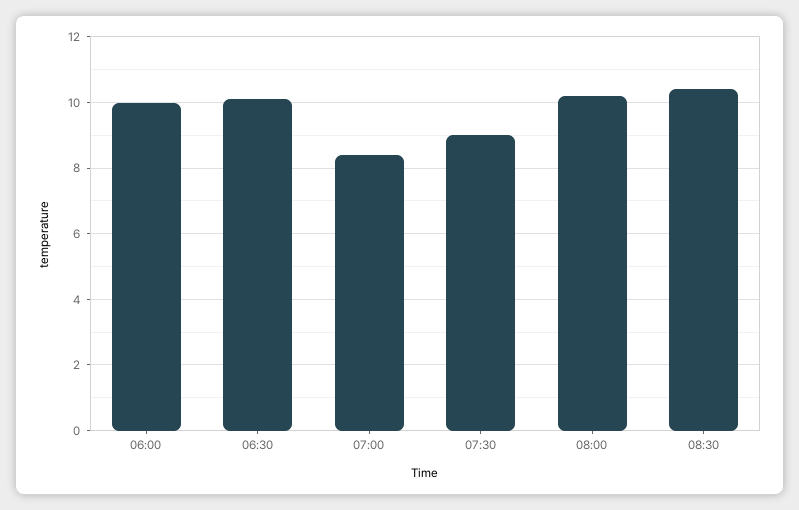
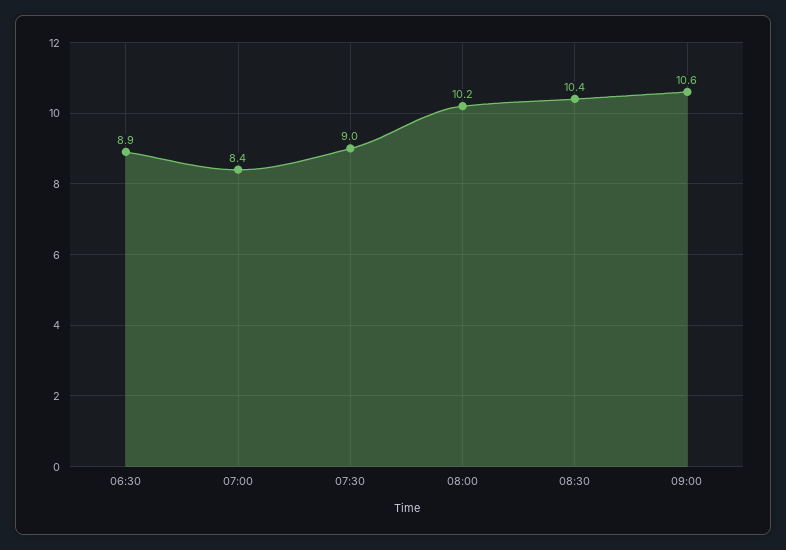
06:00: 10 -> none
06:30: 10 -> 8.9
09:00: none -> 10.6

